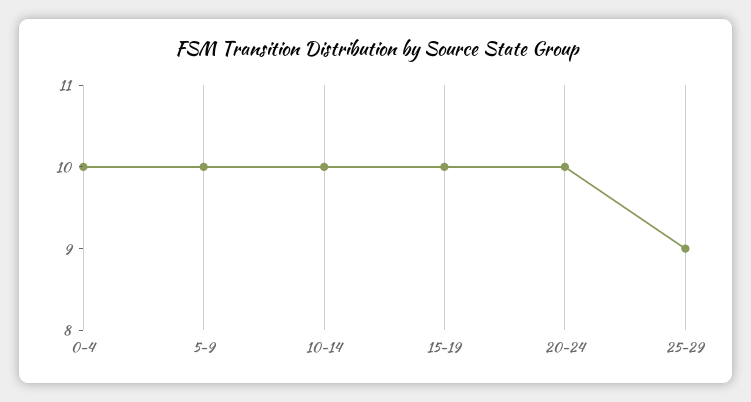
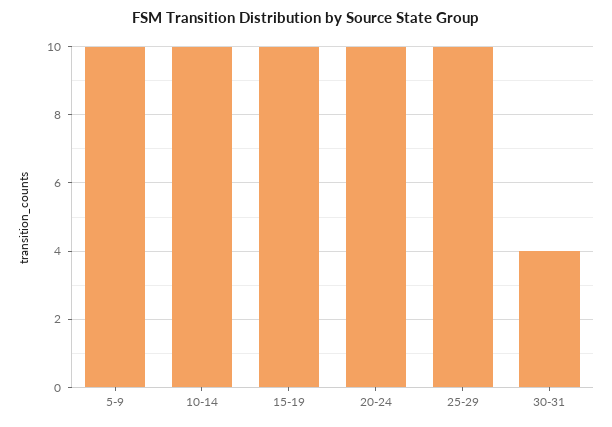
0-4: 10 -> none
25-29: 9 -> 10
30-31: none -> 4

